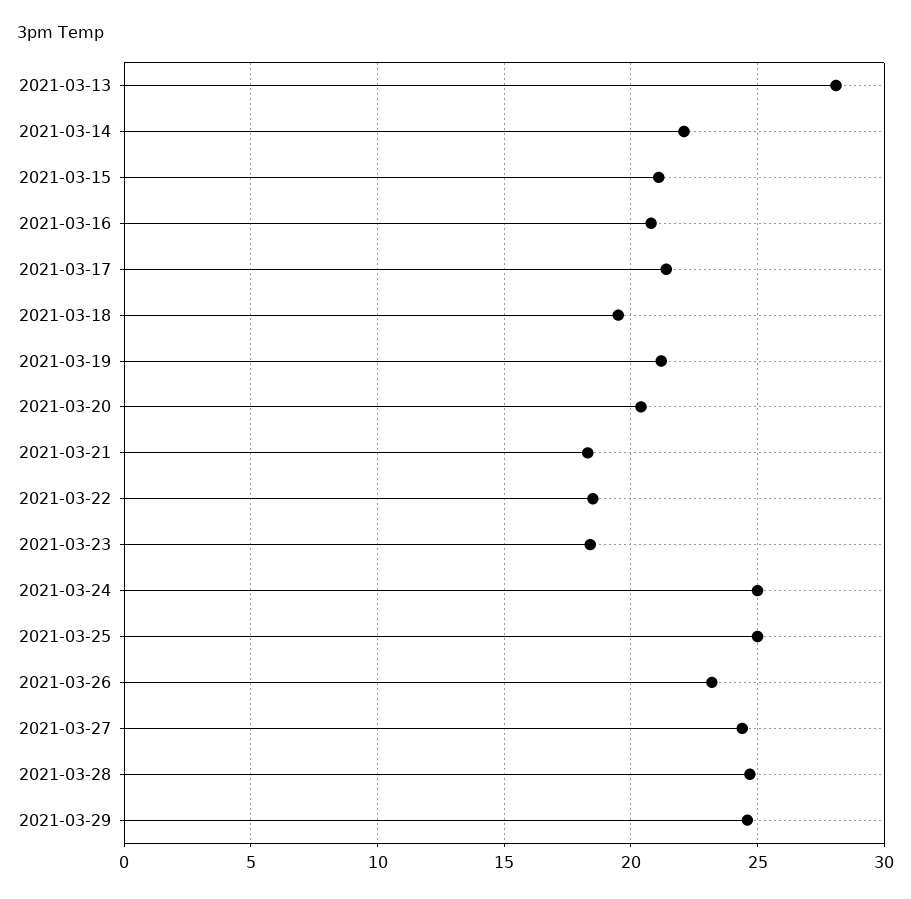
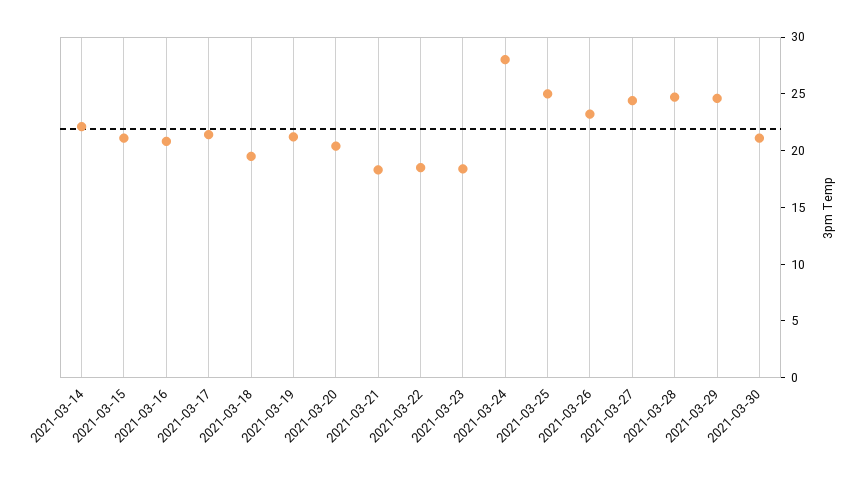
2021-03-13: 28 -> none
2021-03-24: 25 -> 28
2021-03-30: none -> 21

